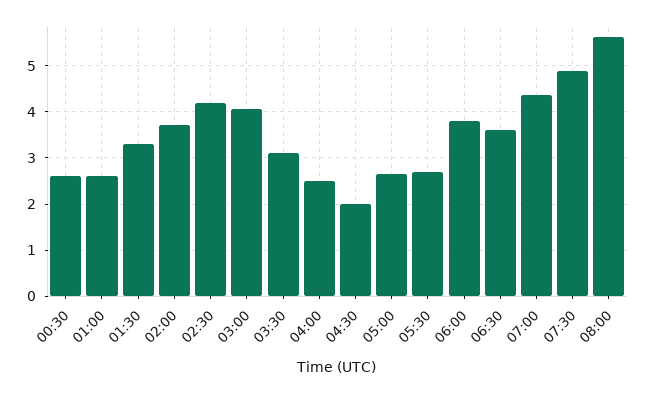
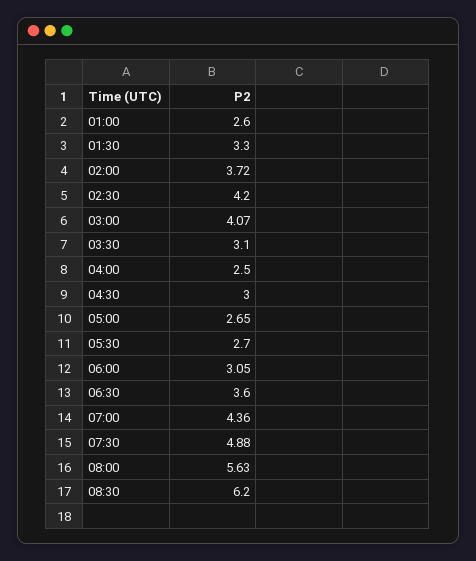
00:30: 2.6 -> none
04:30: 2 -> 3
06:00: 3.8 -> 3.05
08:30: none -> 6.2

